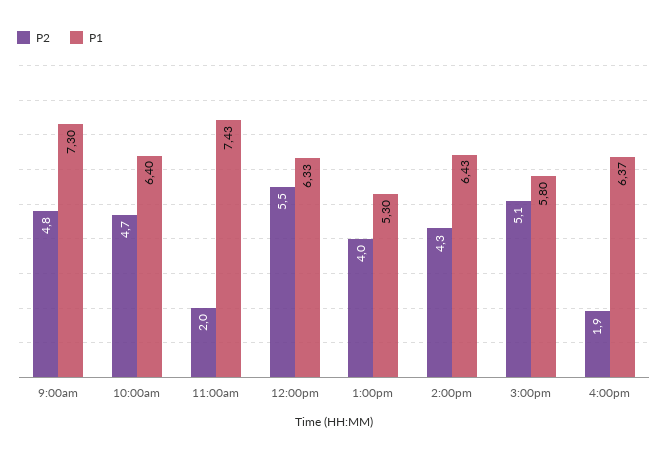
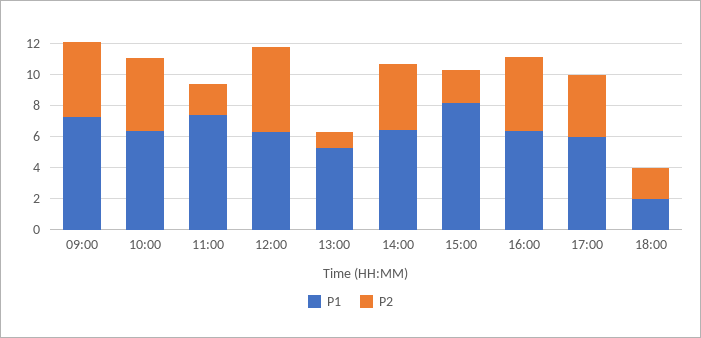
P2, 1:00pm: 4 -> 1
P2, 3:00pm: 5.1 -> 2
P1, 3:00pm: 5.8 -> 8
P2, 4:00pm: 1.9 -> 5
P1, 17:00: none -> 6
P2, 17:00: none -> 4
P1, 18:00: none -> 2
P2, 18:00: none -> 2

